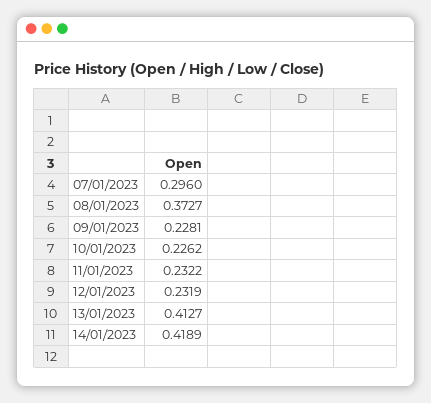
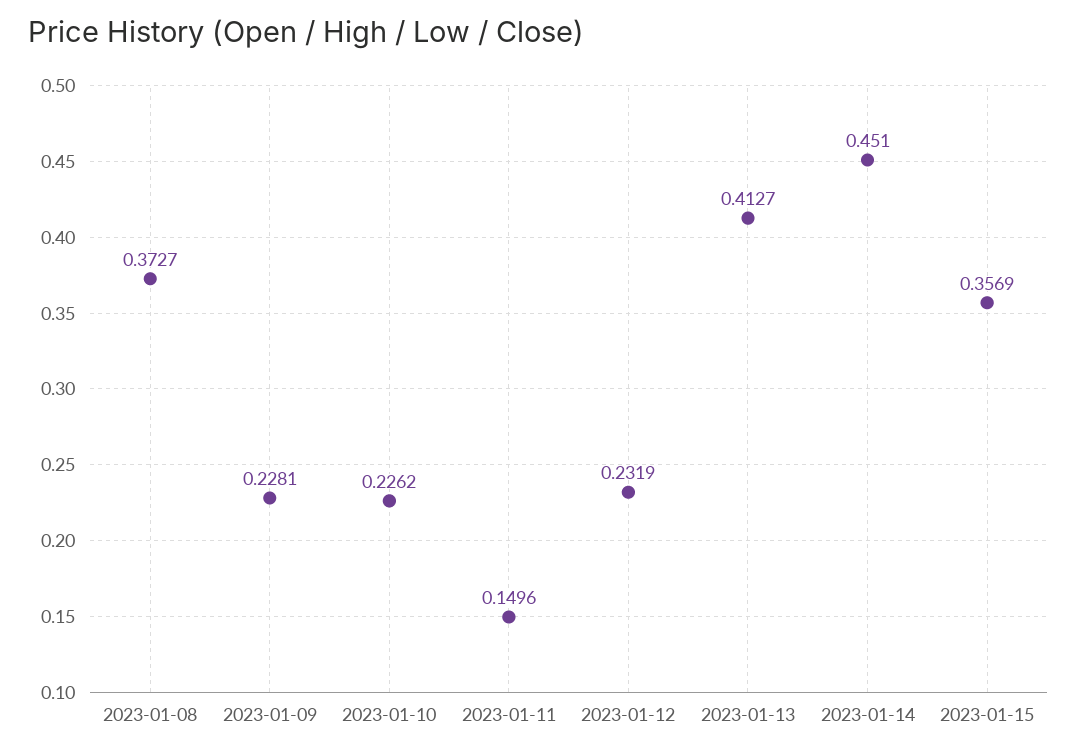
07/01/2023: 0.296 -> none
11/01/2023: 0.2322 -> 0.1496
14/01/2023: 0.4189 -> 0.451
2023-01-15: none -> 0.3569

